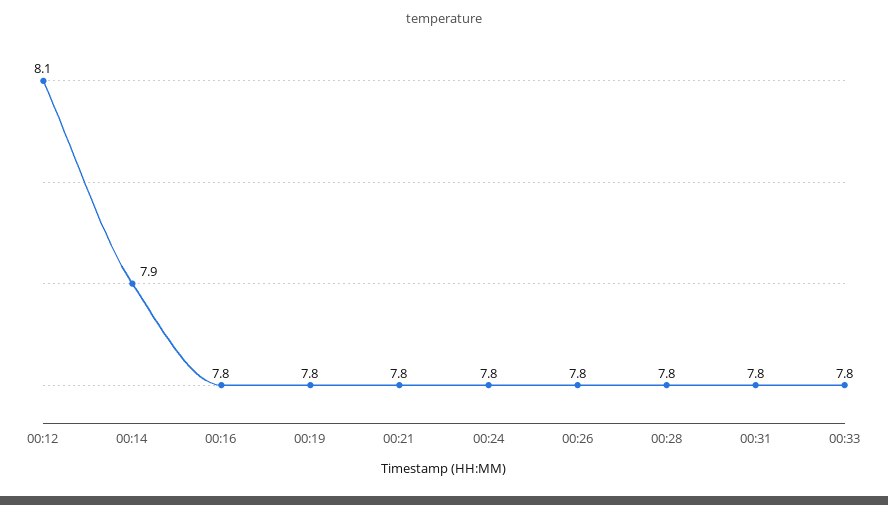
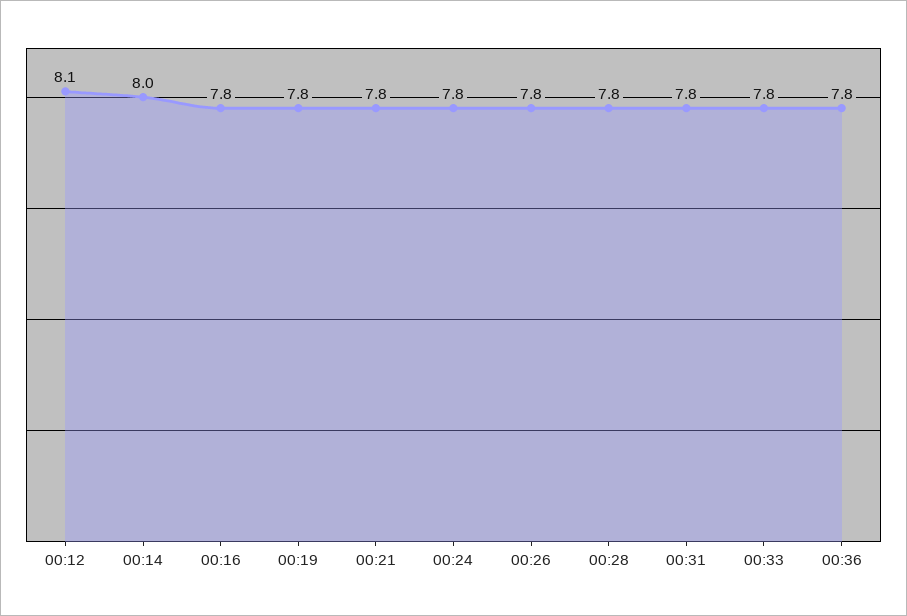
00:14: 7.9 -> 8
00:36: none -> 7.8

